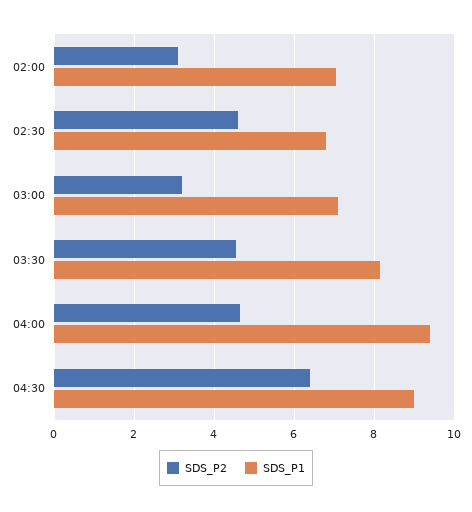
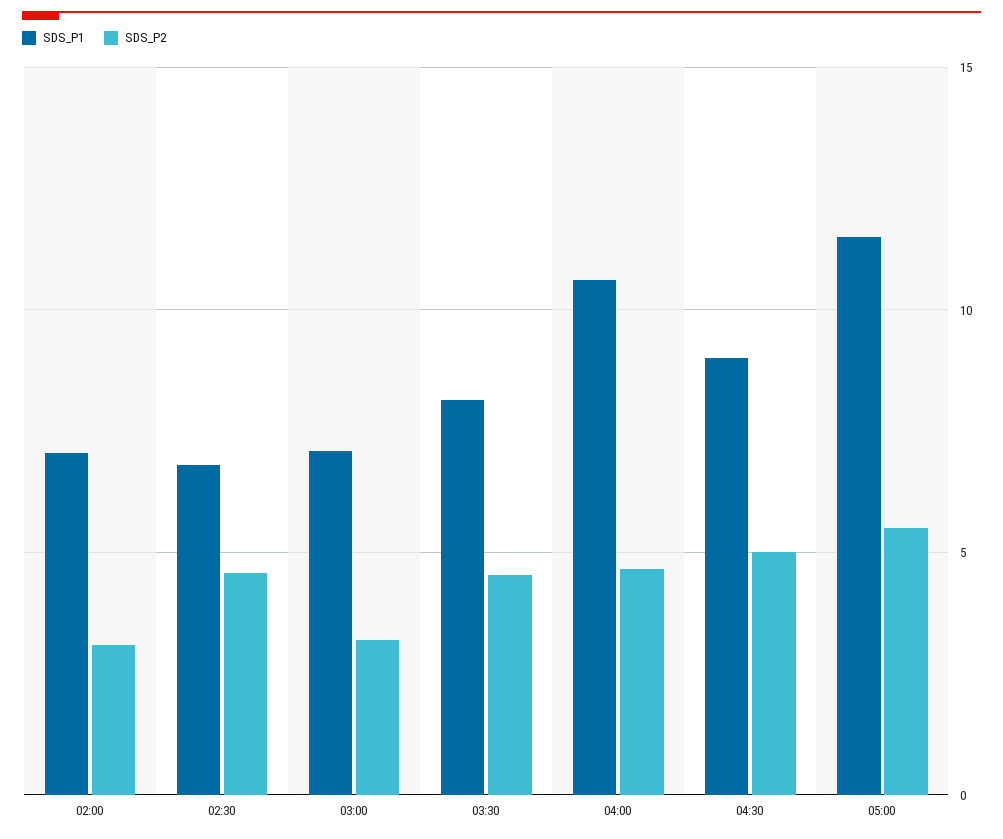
SDS_P1, 04:00: 9.4 -> 10.5
SDS_P2, 04:30: 6.4 -> 5
SDS_P1, 05:00: none -> 11.5
SDS_P2, 05:00: none -> 5.5

